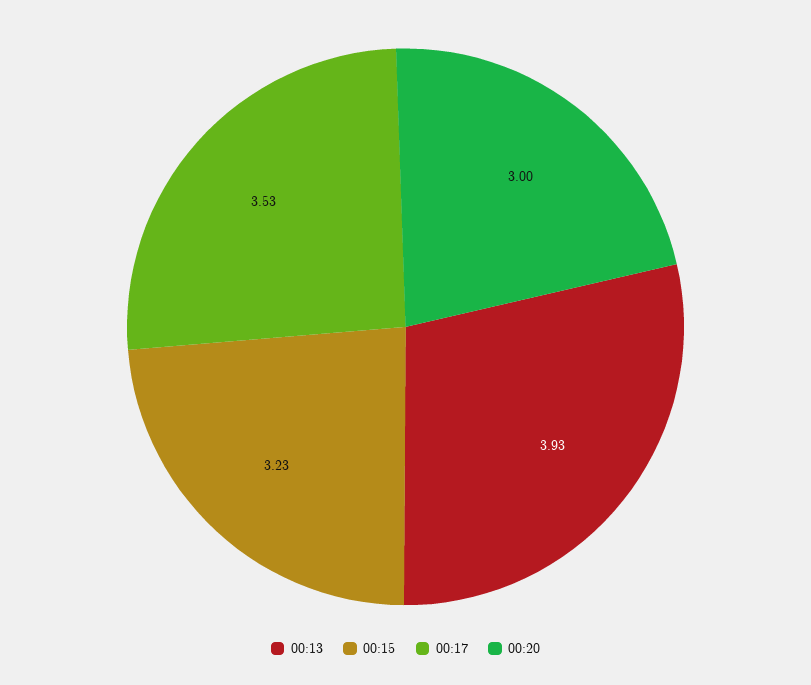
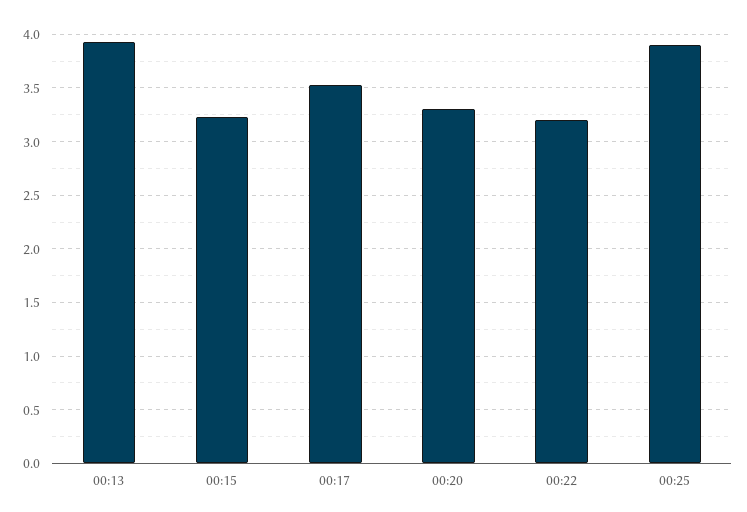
00:20: 3 -> 3.3
00:22: none -> 3.2
00:25: none -> 3.9

